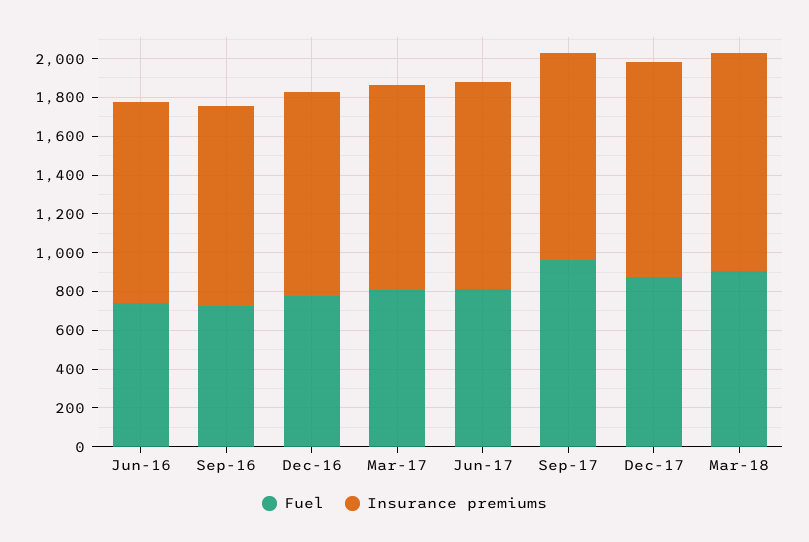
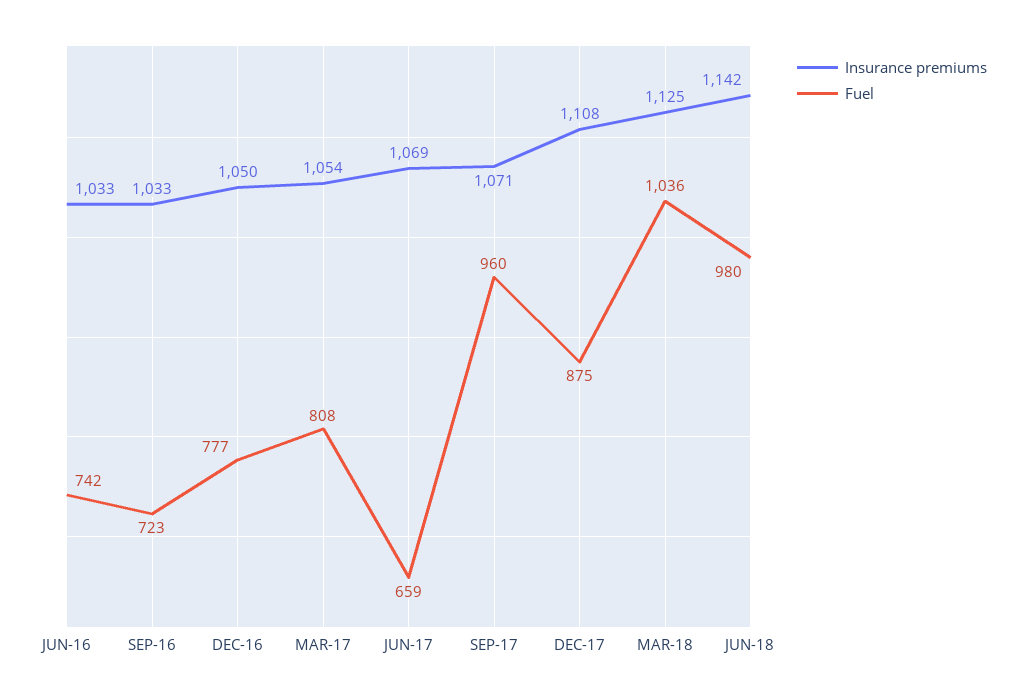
Fuel, Jun-17: 800 -> 659
Fuel, Mar-18: 900 -> 1036
Insurance premiums, JUN-18: none -> 1142
Fuel, JUN-18: none -> 980

